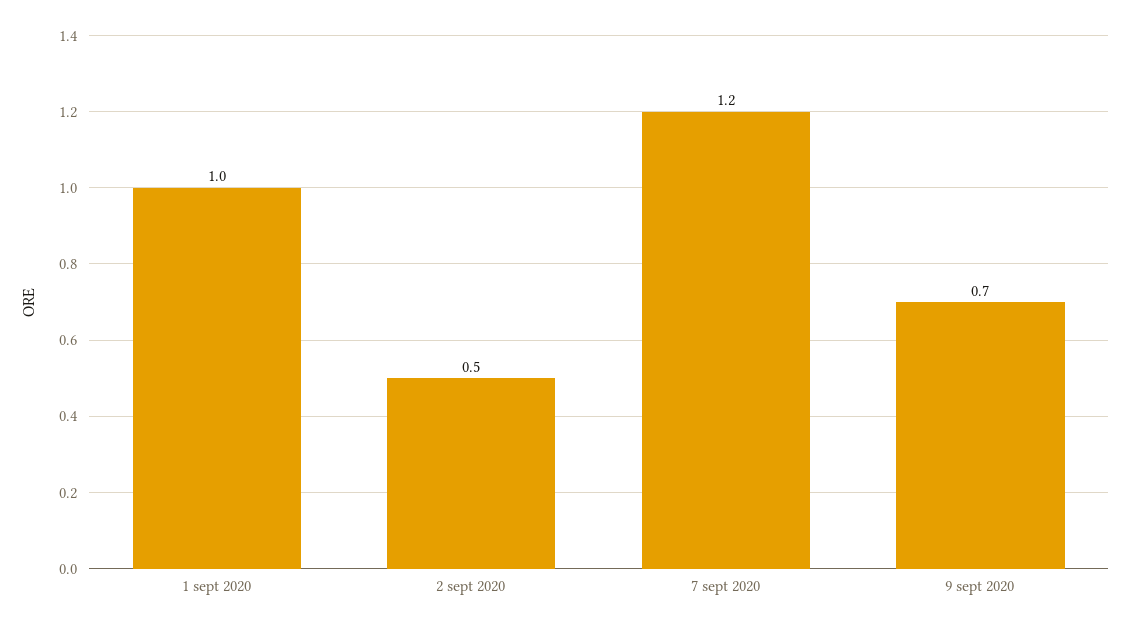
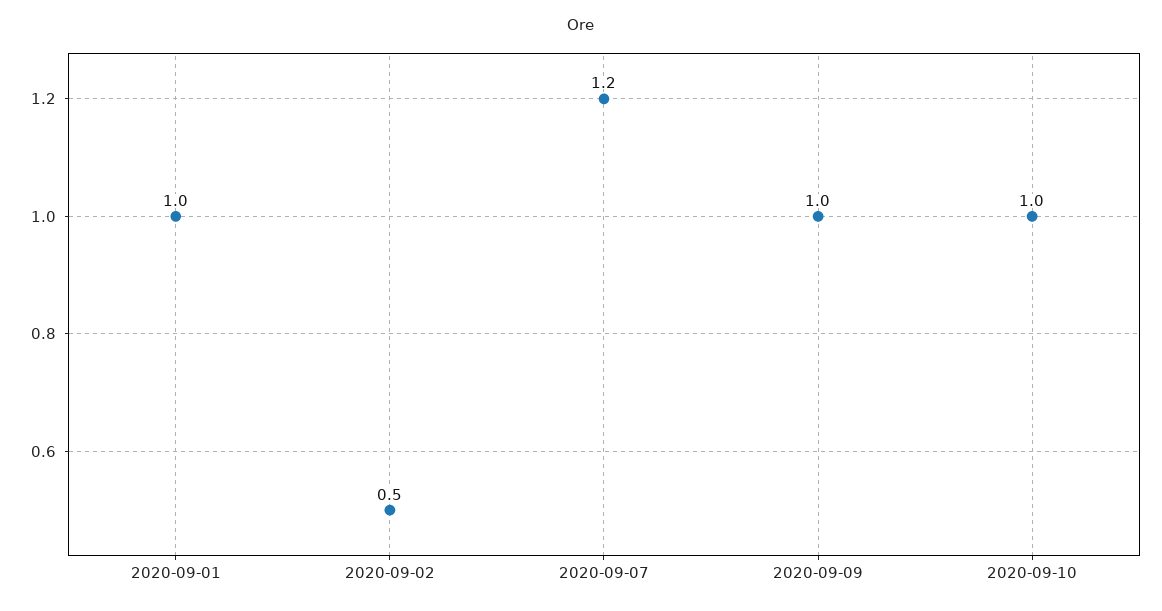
9 sept 2020: 0.7 -> 1
2020-09-10: none -> 1

